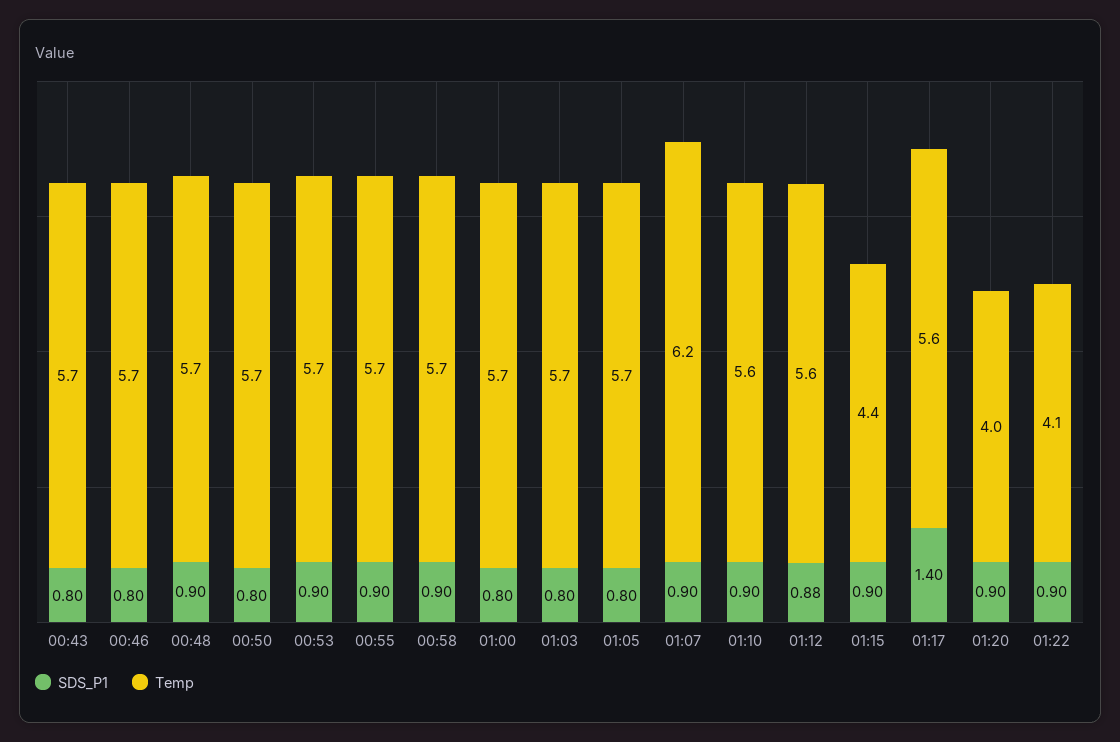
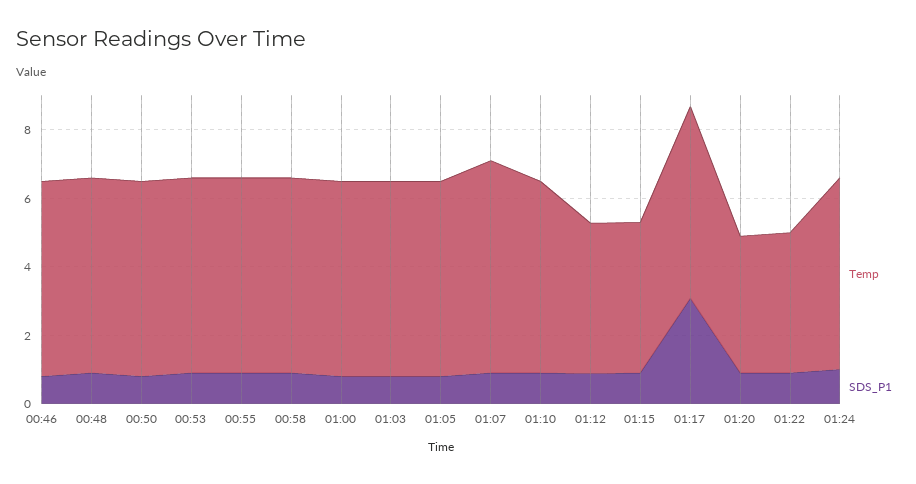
SDS_P1, 00:43: 0.8 -> none
Temp, 00:43: 5.7 -> none
Temp, 01:12: 5.6 -> 4.5
SDS_P1, 01:17: 1.4 -> 3
Temp, 01:24: none -> 5.5
SDS_P1, 01:24: none -> 1

